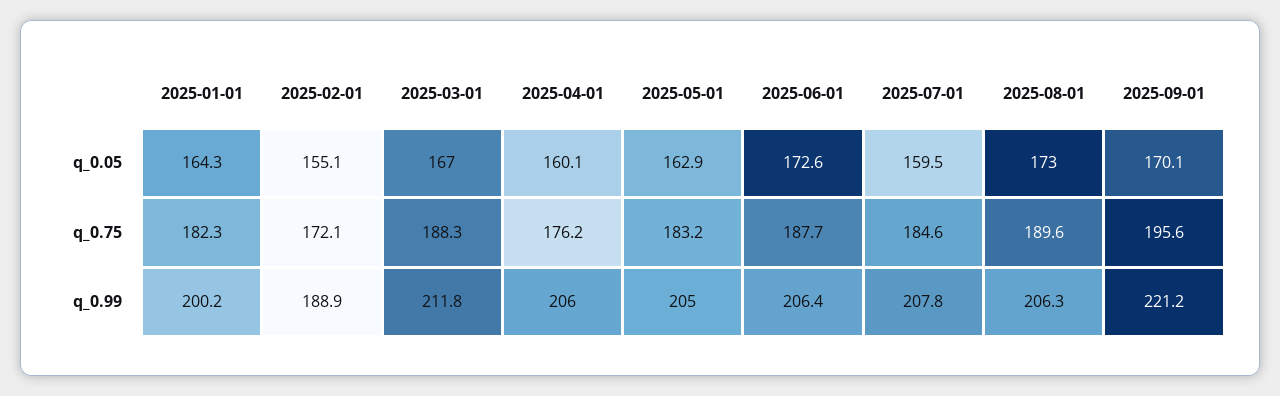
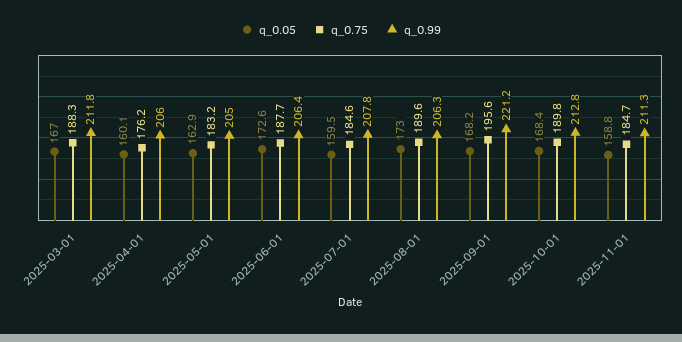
q_0.05, 2025-01-01: 164.3 -> none
q_0.05, 2025-02-01: 155.1 -> none
q_0.05, 2025-09-01: 170.1 -> 168.2
q_0.75, 2025-01-01: 182.3 -> none
q_0.75, 2025-02-01: 172.1 -> none
q_0.99, 2025-01-01: 200.2 -> none
q_0.99, 2025-02-01: 188.9 -> none
q_0.05, 2025-10-01: none -> 168.4
q_0.75, 2025-10-01: none -> 189.8
q_0.99, 2025-10-01: none -> 212.8
q_0.05, 2025-11-01: none -> 158.8
q_0.75, 2025-11-01: none -> 184.7
q_0.99, 2025-11-01: none -> 211.3

